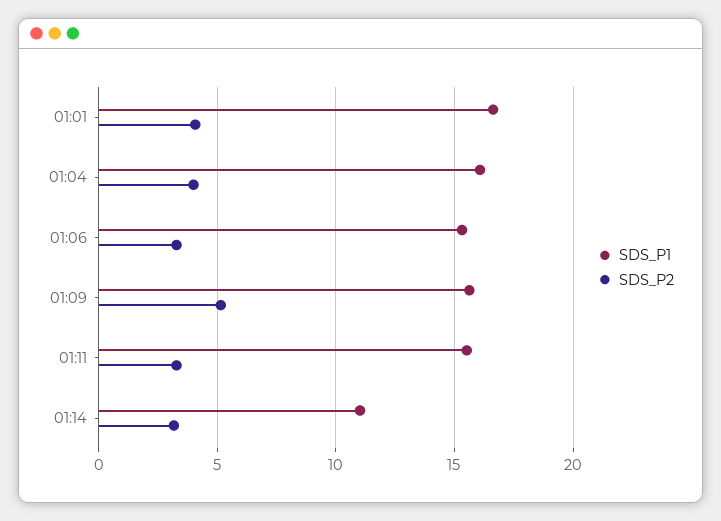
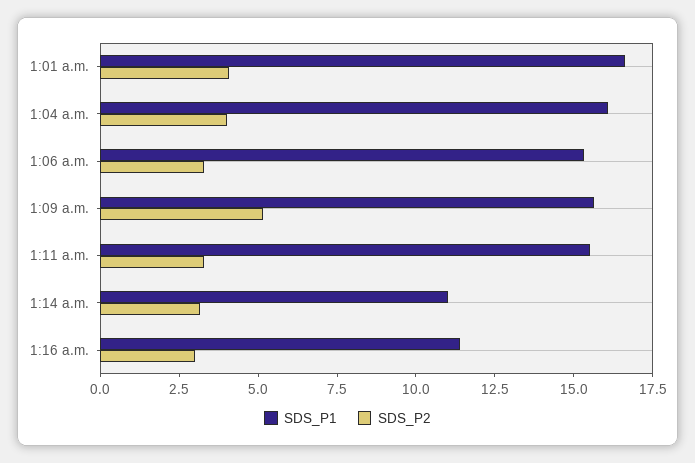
SDS_P1, 1:16 a.m.: none -> 11.5
SDS_P2, 1:16 a.m.: none -> 3

